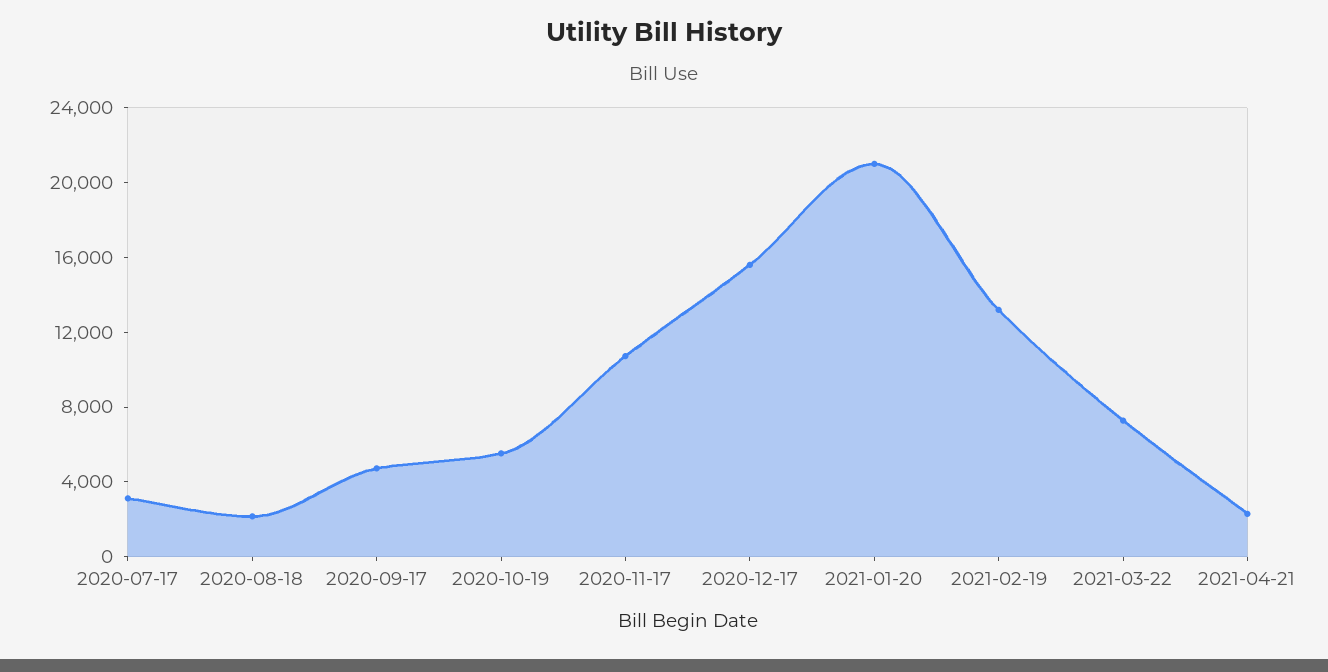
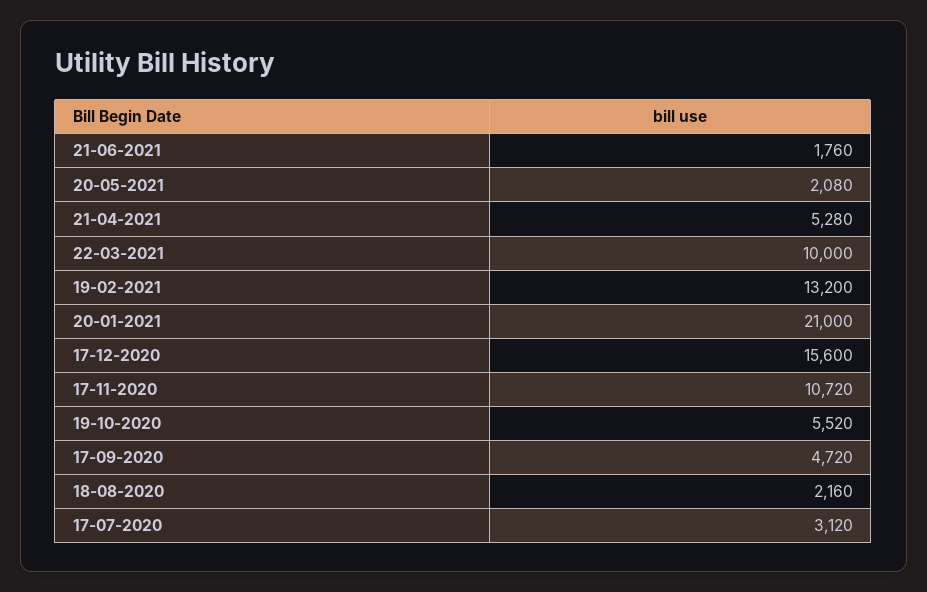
2021-03-22: 7000 -> 10000
2021-04-21: 2000 -> 5280
21-06-2021: none -> 1760
20-05-2021: none -> 2080

